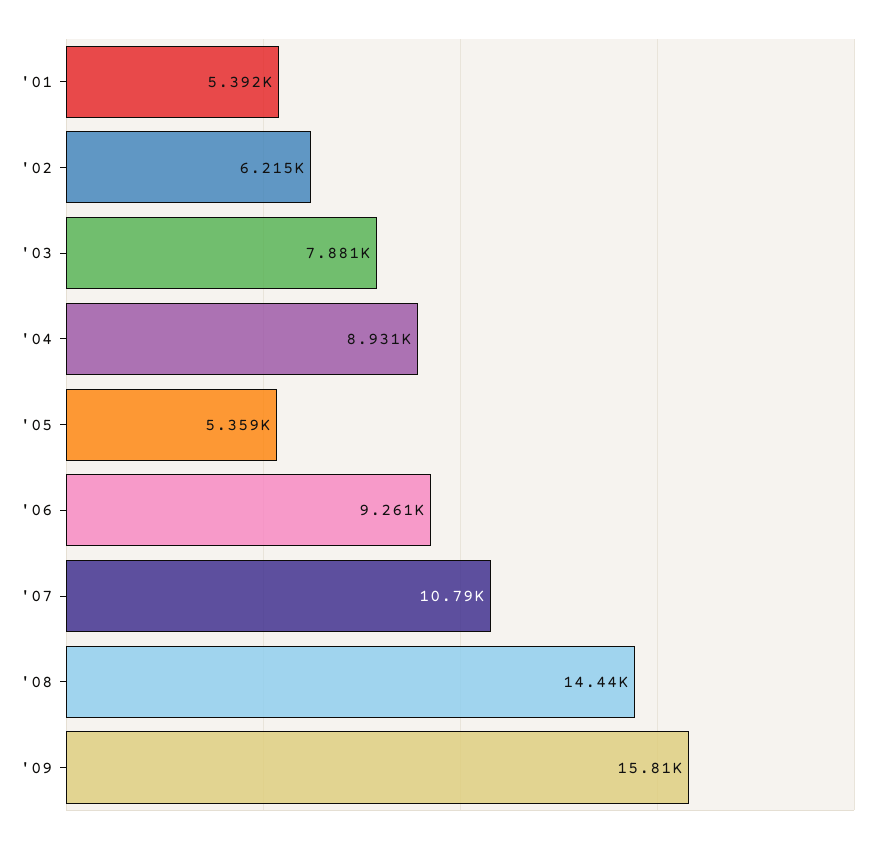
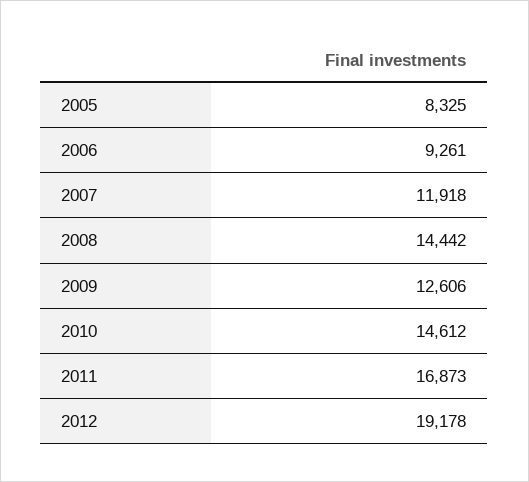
'01: 5392 -> none
'02: 6215 -> none
'03: 7881 -> none
'04: 8931 -> none
'05: 5359 -> 8325
'07: 10790 -> 11918
'09: 15810 -> 12606
2010: none -> 14612
2011: none -> 16873
2012: none -> 19178

